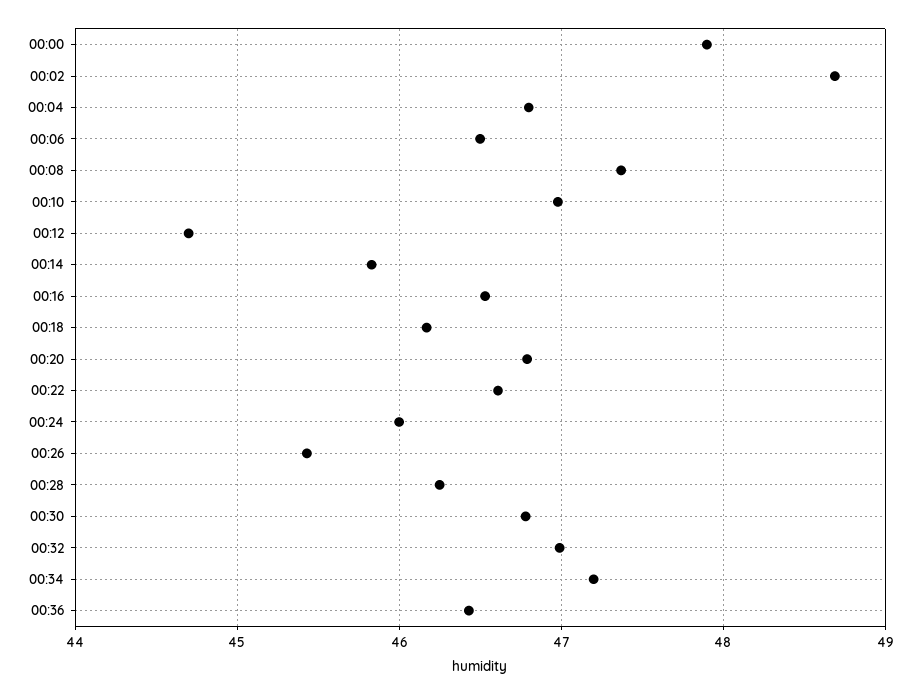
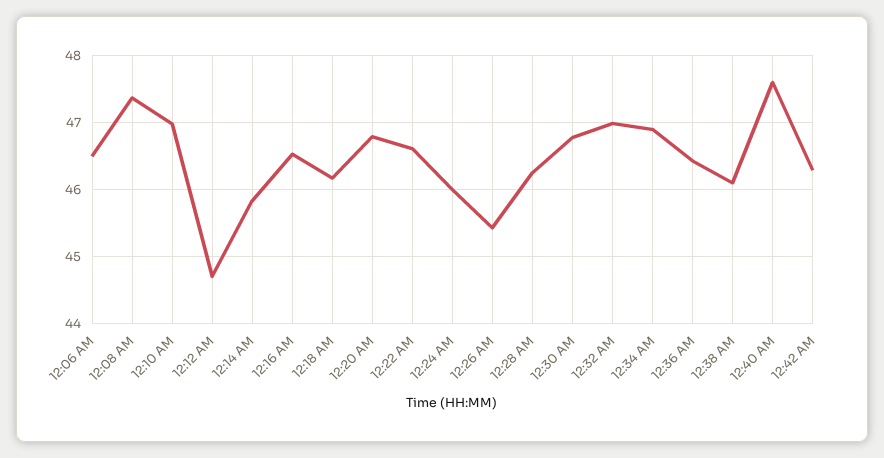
00:00: 47.9 -> none
00:02: 48.7 -> none
00:04: 46.8 -> none
00:34: 47.2 -> 46.9
12:38 AM: none -> 46.1
12:40 AM: none -> 47.6
12:42 AM: none -> 46.3

